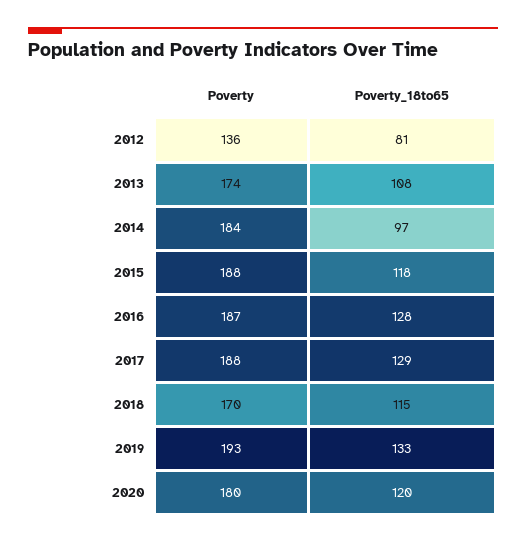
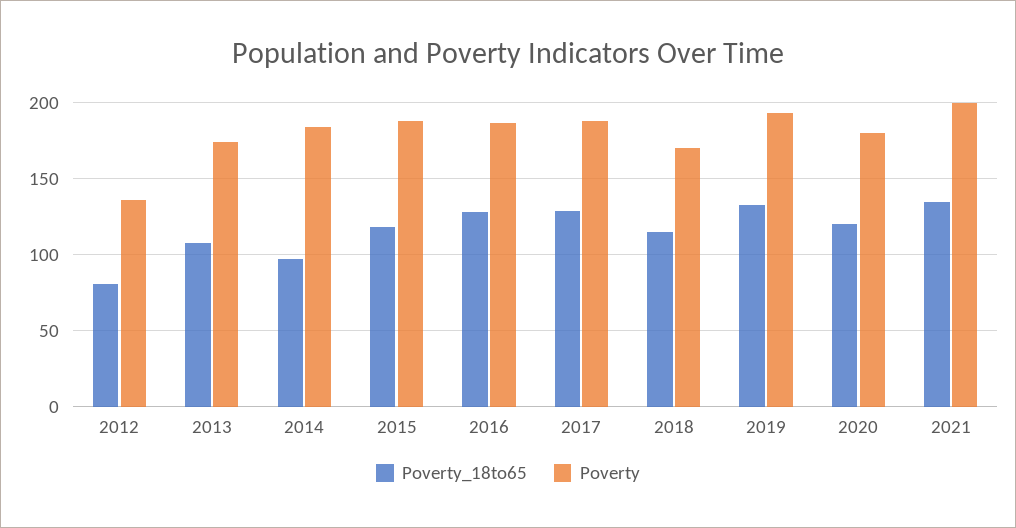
Poverty_18to65, 2021: none -> 135
Poverty, 2021: none -> 200

